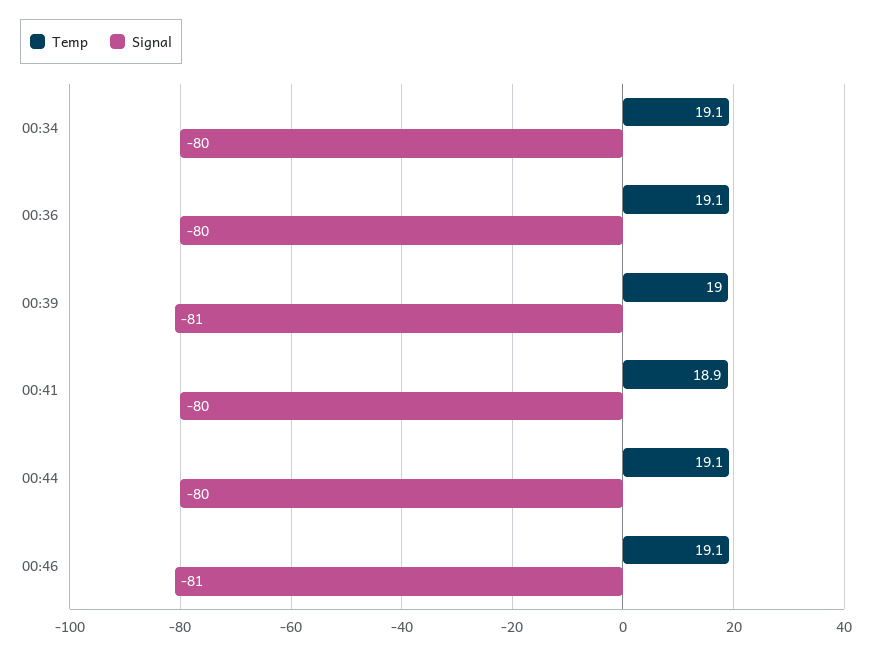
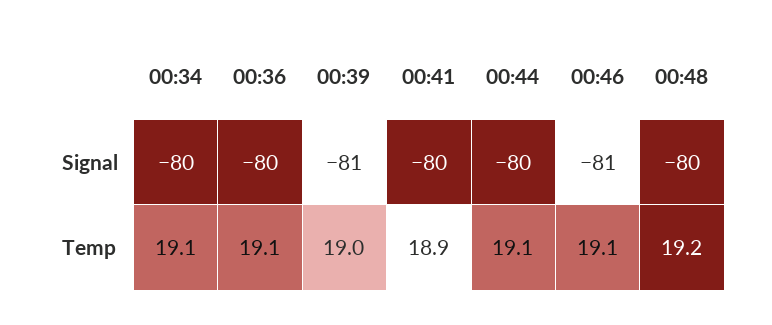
Signal, 00:48: none -> -80
Temp, 00:48: none -> 19.2

